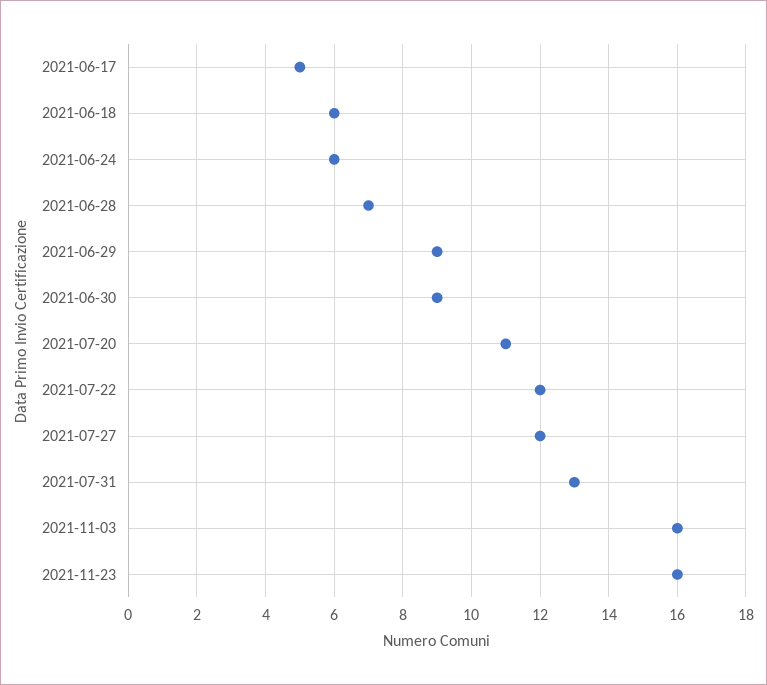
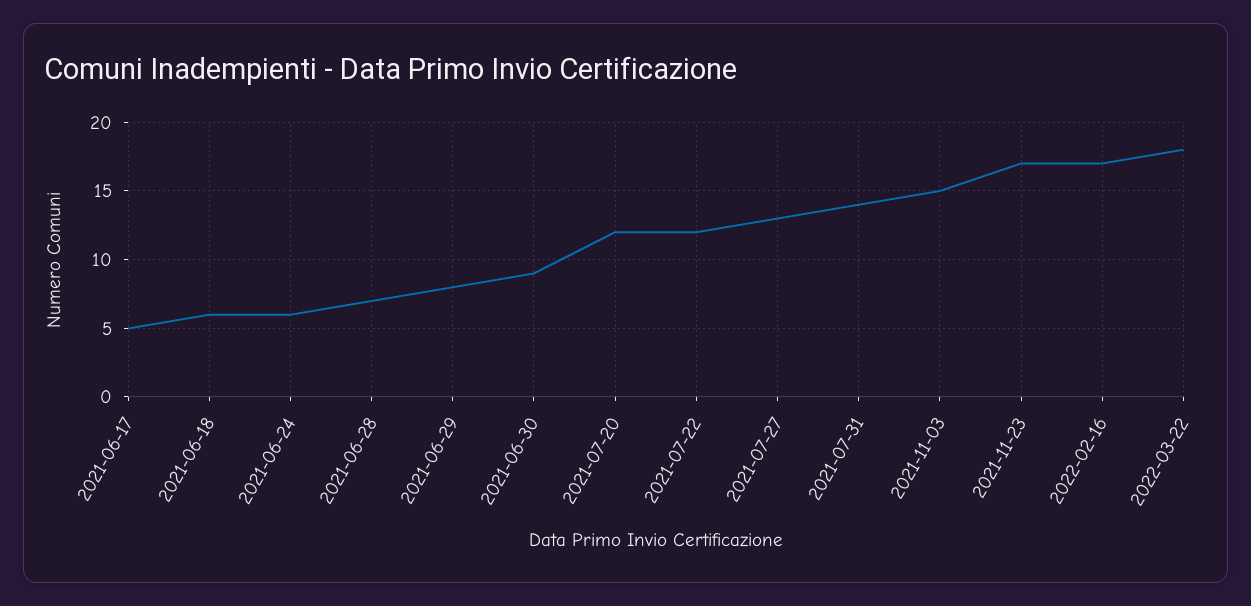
2021-06-29: 9 -> 8
2021-07-20: 11 -> 12
2021-07-27: 12 -> 13
2021-07-31: 13 -> 14
2021-11-03: 16 -> 15
2021-11-23: 16 -> 17
2022-02-16: none -> 17
2022-03-22: none -> 18

